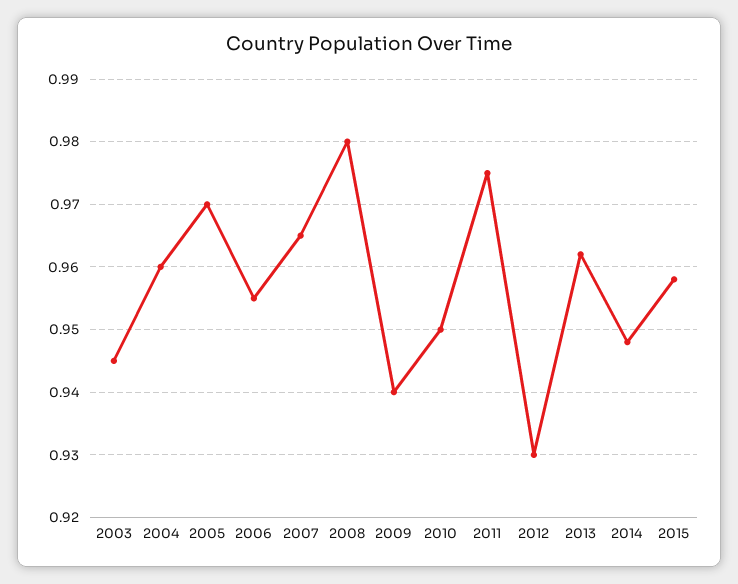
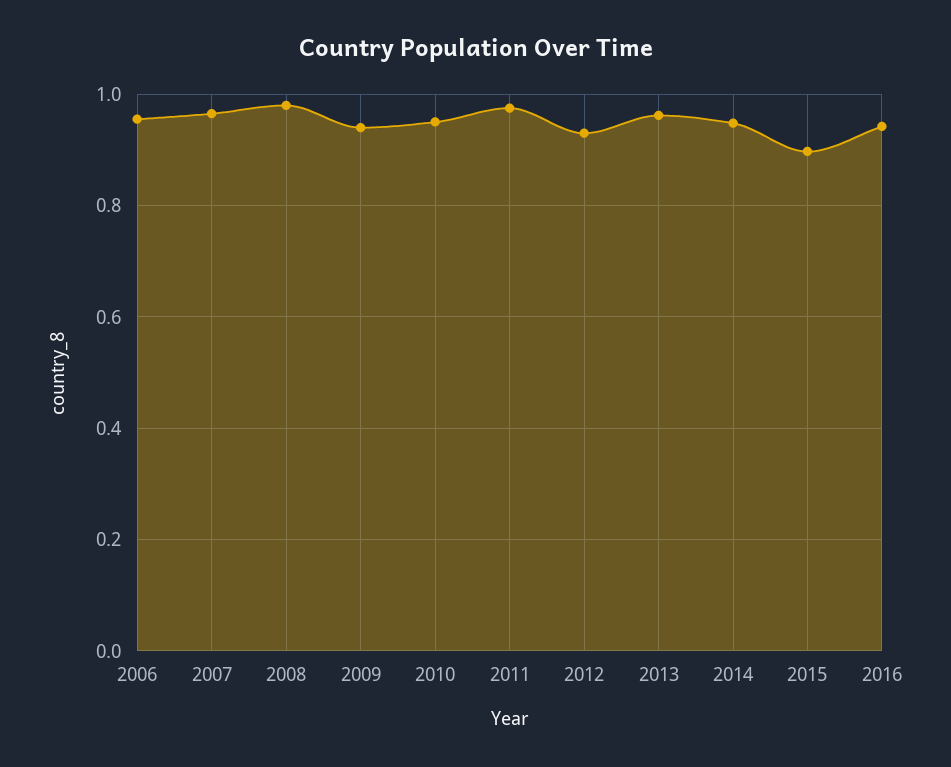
2003: 0.945 -> none
2004: 0.96 -> none
2005: 0.97 -> none
2015: 0.958 -> 0.9
2016: none -> 0.94

